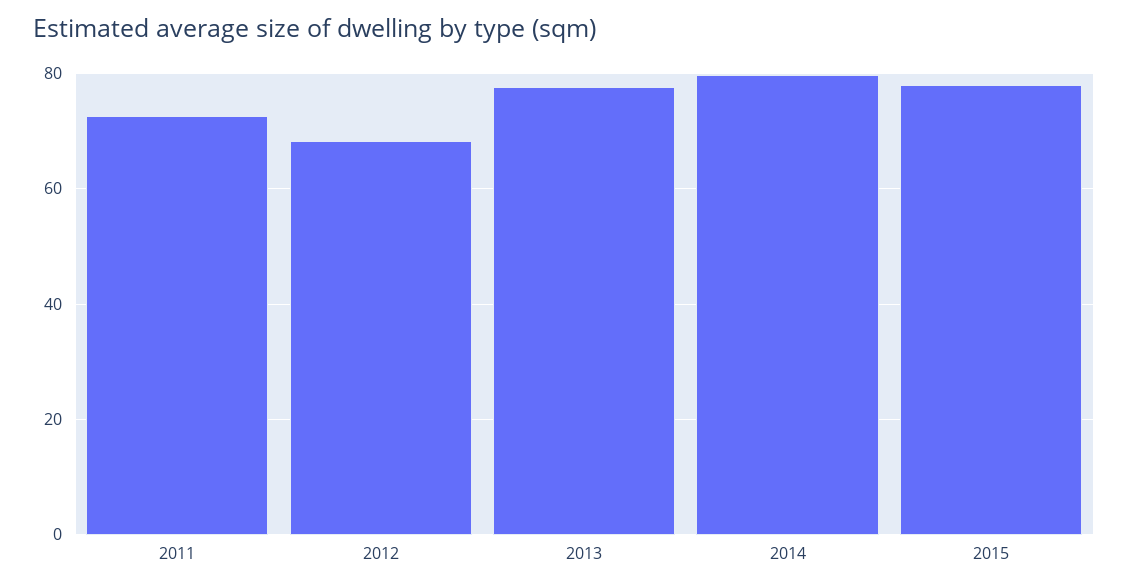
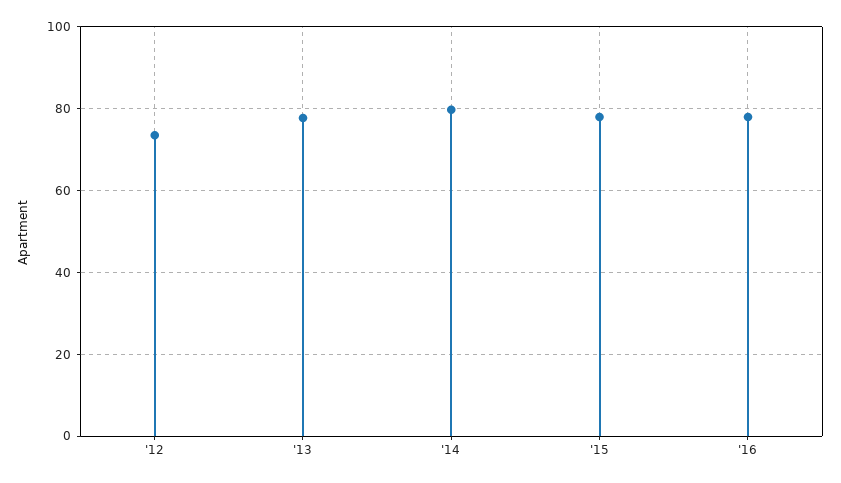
2011: 72 -> none
2012: 68 -> 74
'16: none -> 78

